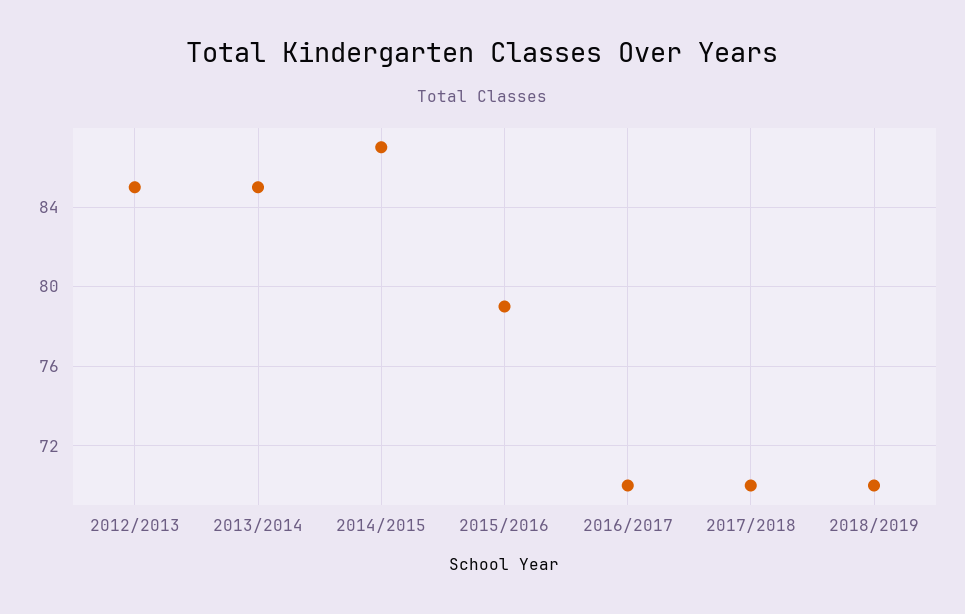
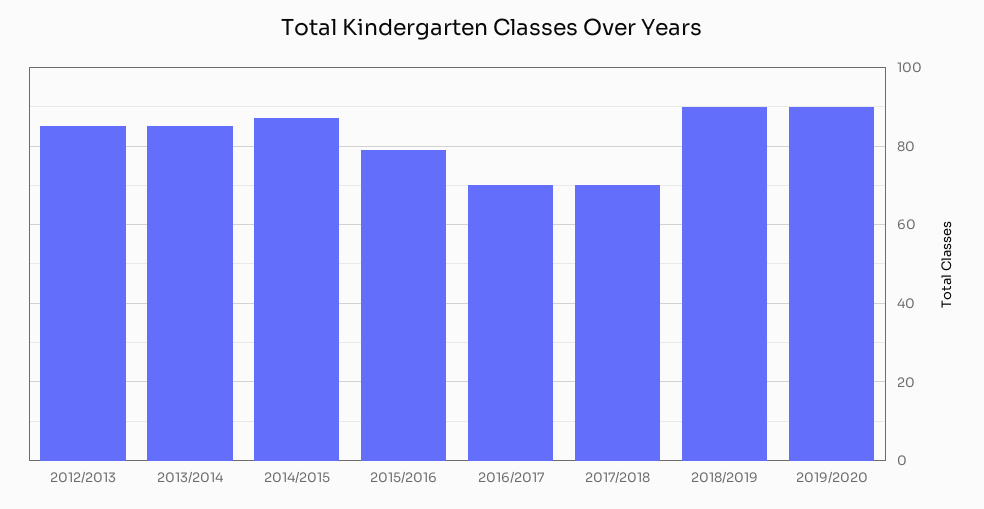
2018/2019: 70 -> 90
2019/2020: none -> 90

